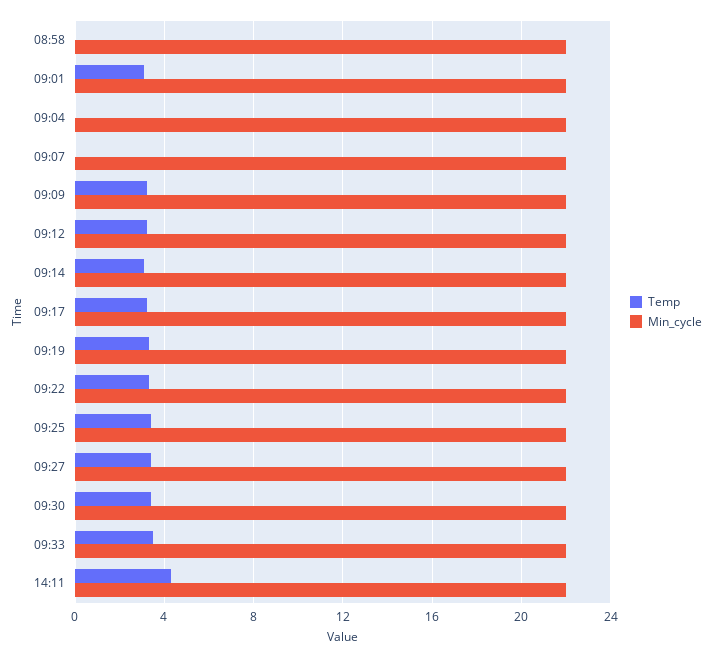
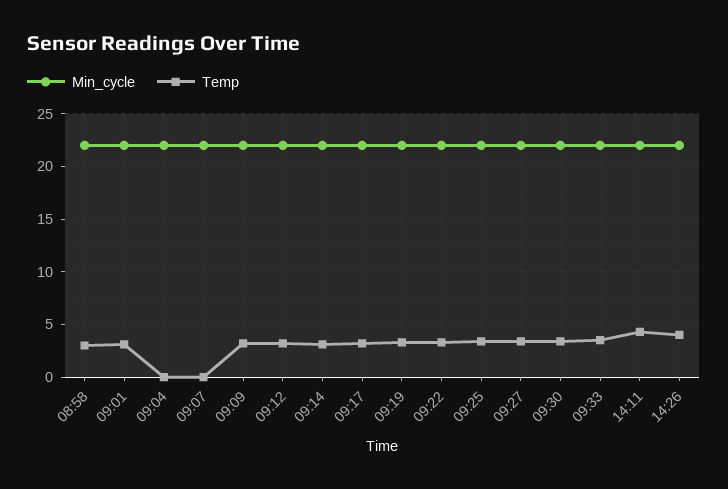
Temp, 08:58: 0 -> 3
Min_cycle, 14:26: none -> 22
Temp, 14:26: none -> 4

